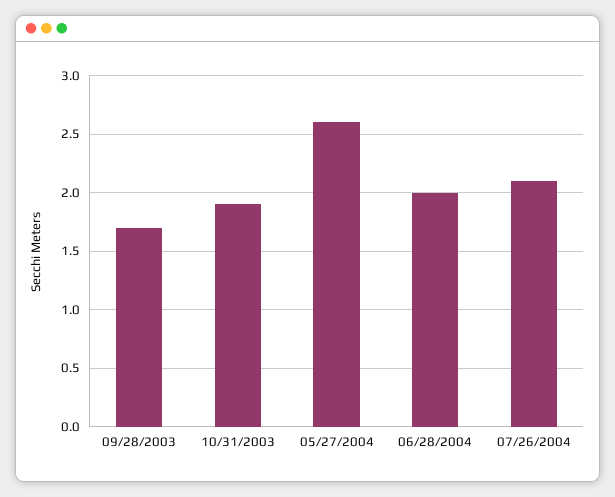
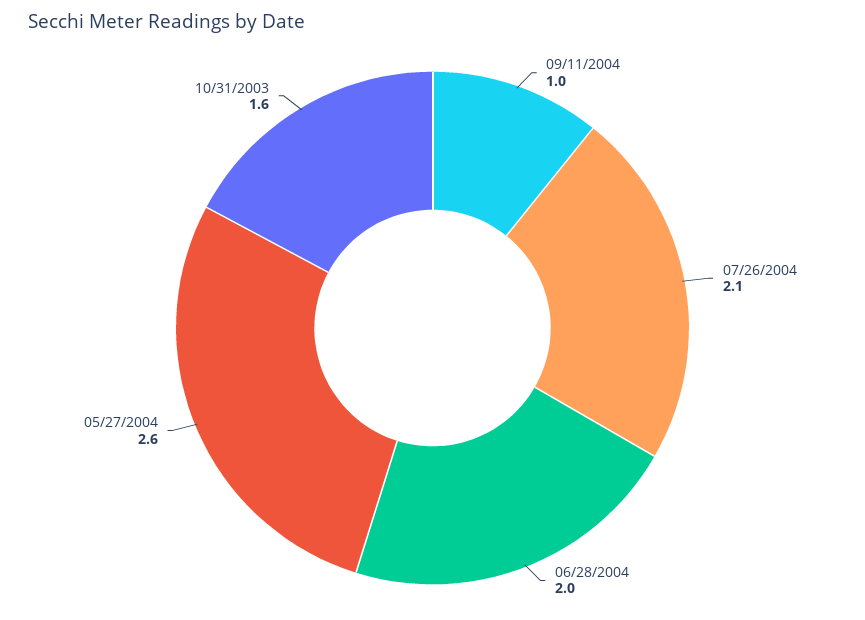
09/28/2003: 1.7 -> none
10/31/2003: 1.9 -> 1.6
09/11/2004: none -> 1

